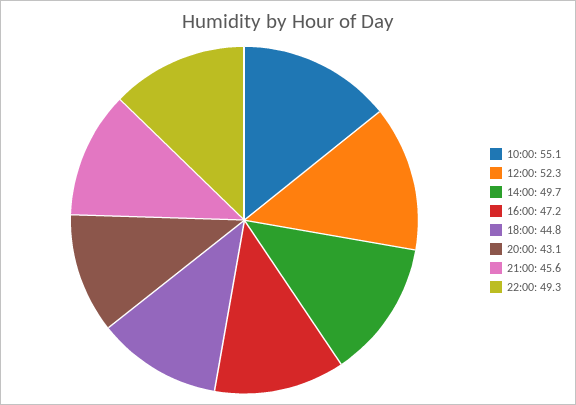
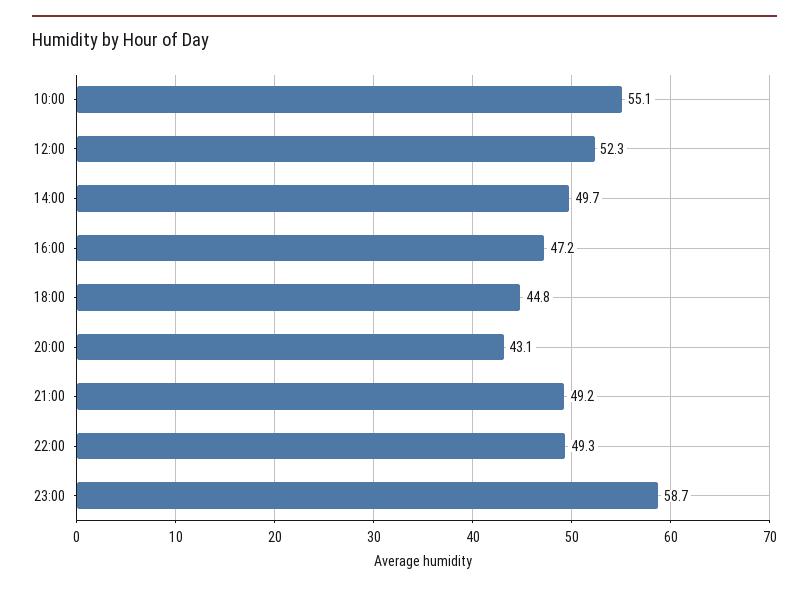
21:00: 45.6 -> 49.2
23:00: none -> 58.7

